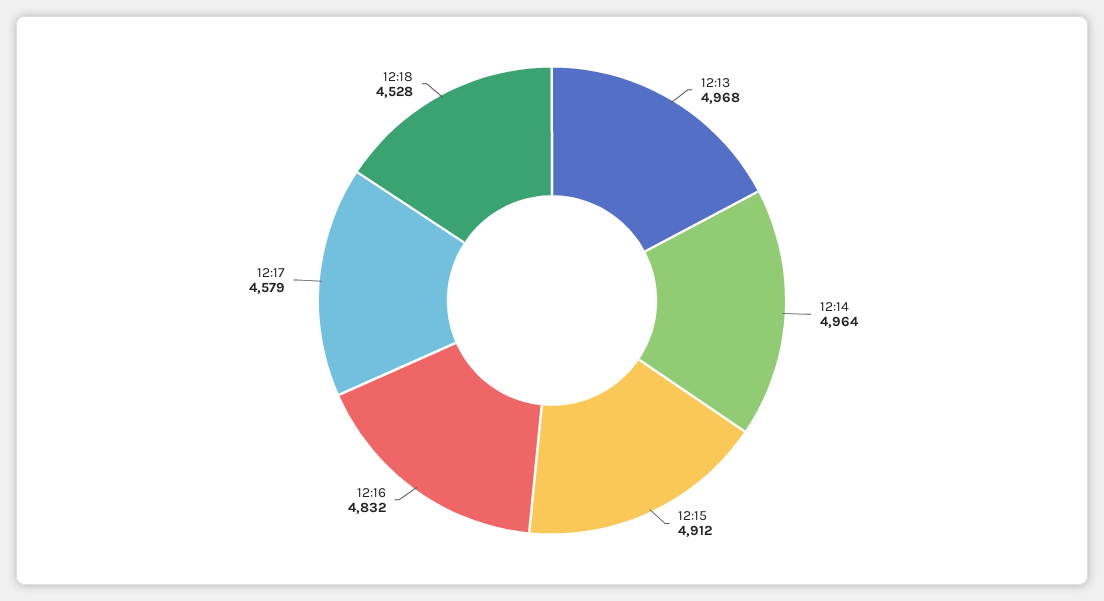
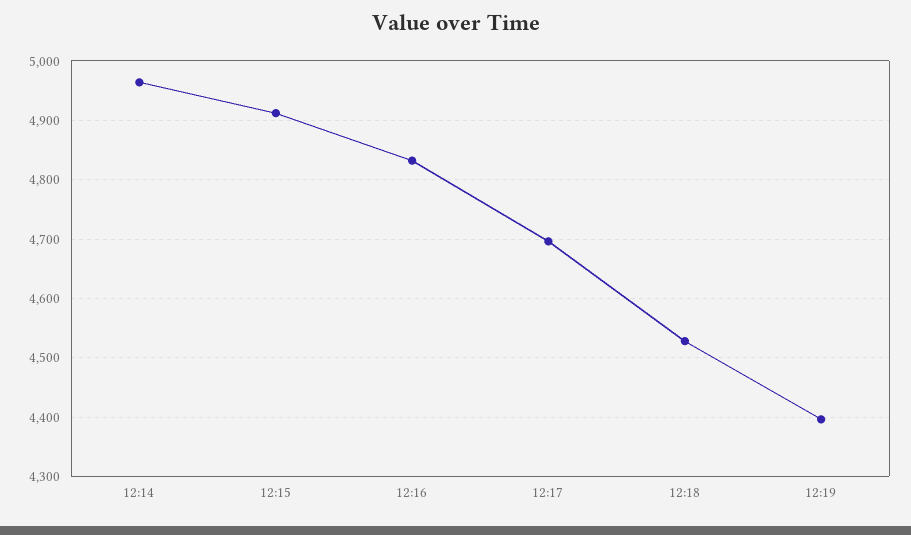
12:13: 4968 -> none
12:17: 4579 -> 4700
12:19: none -> 4400

